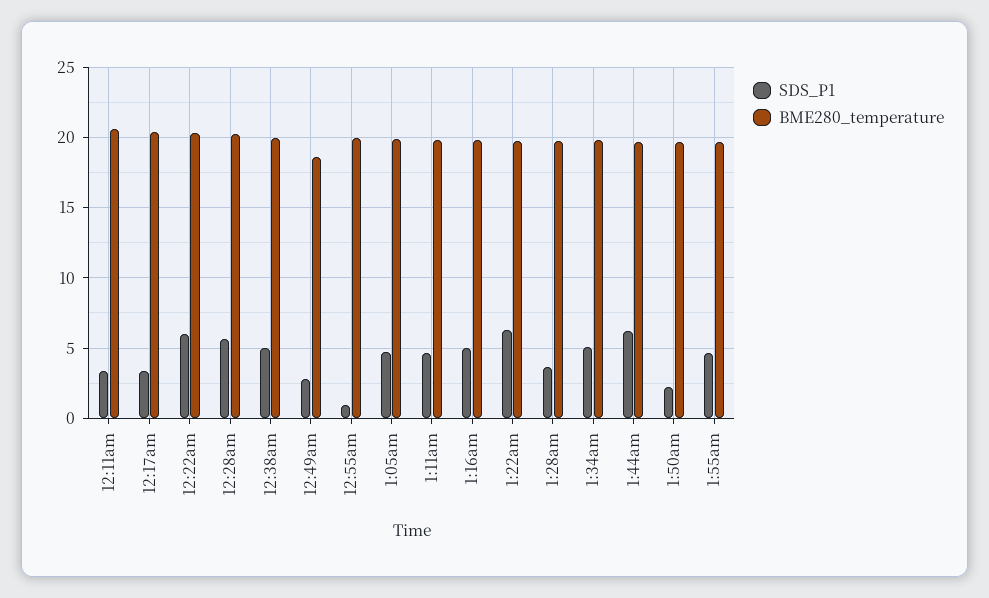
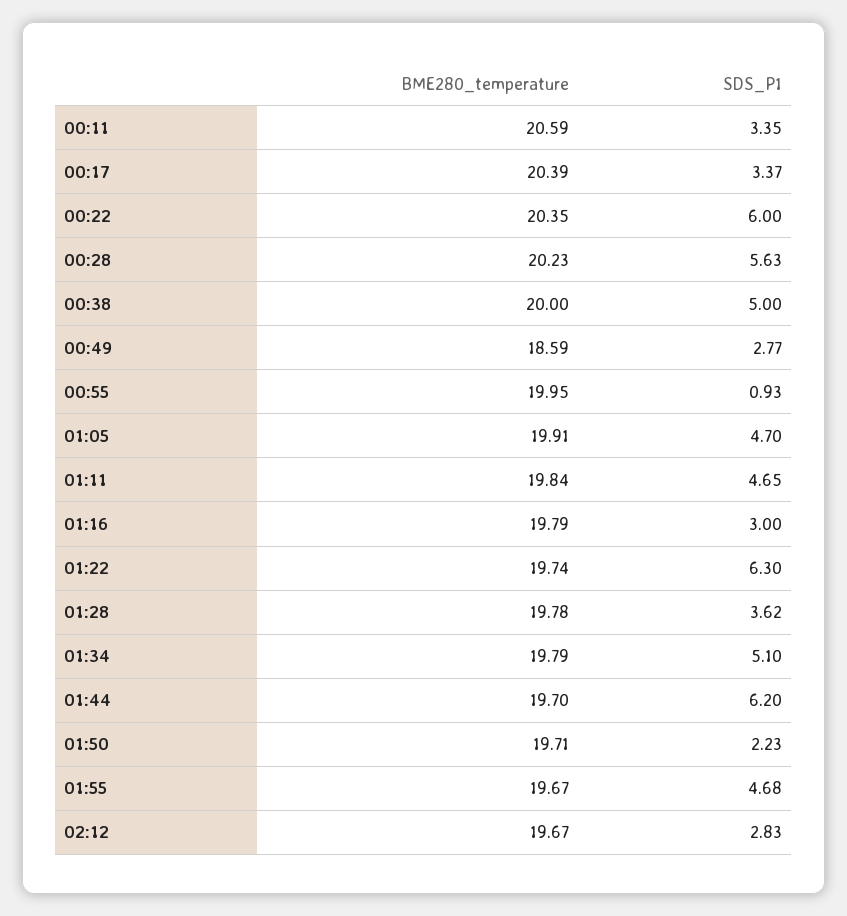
SDS_P1, 1:16am: 5 -> 3
BME280_temperature, 02:12: none -> 19.67
SDS_P1, 02:12: none -> 2.83

